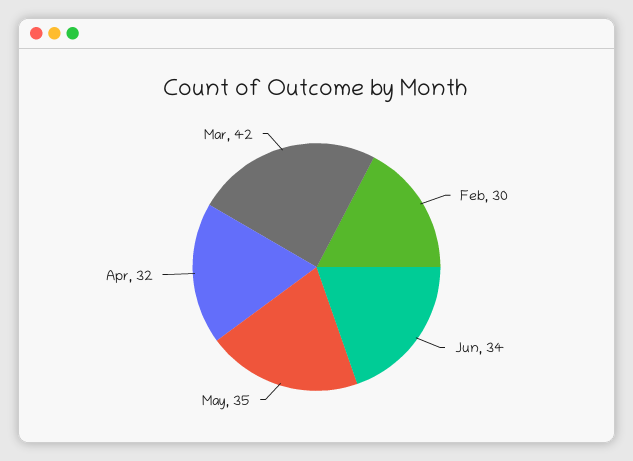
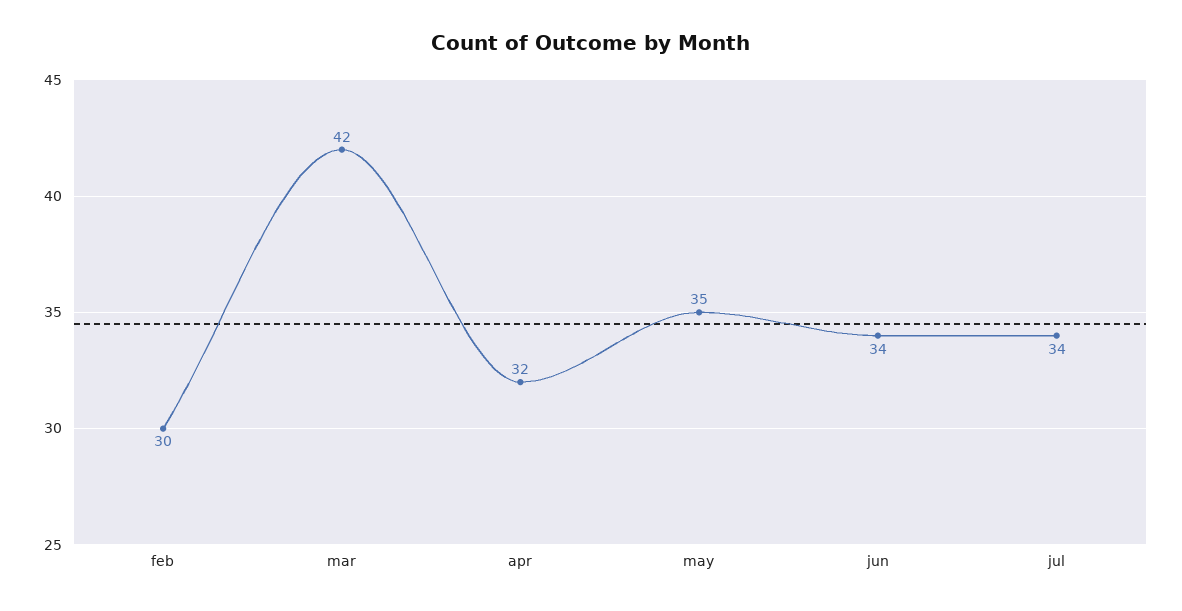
jul: none -> 34

